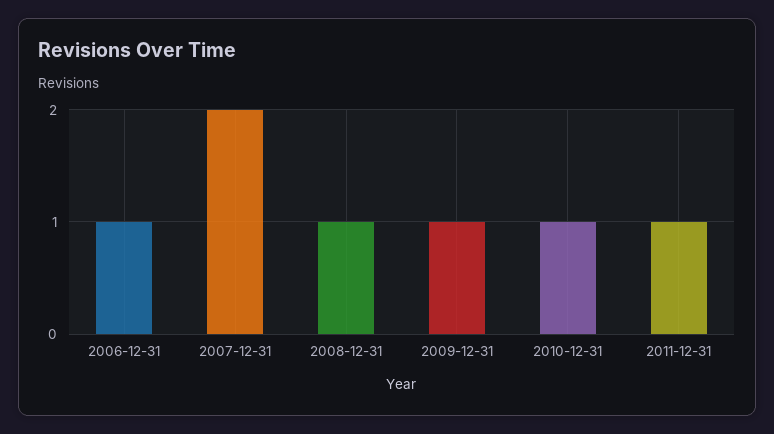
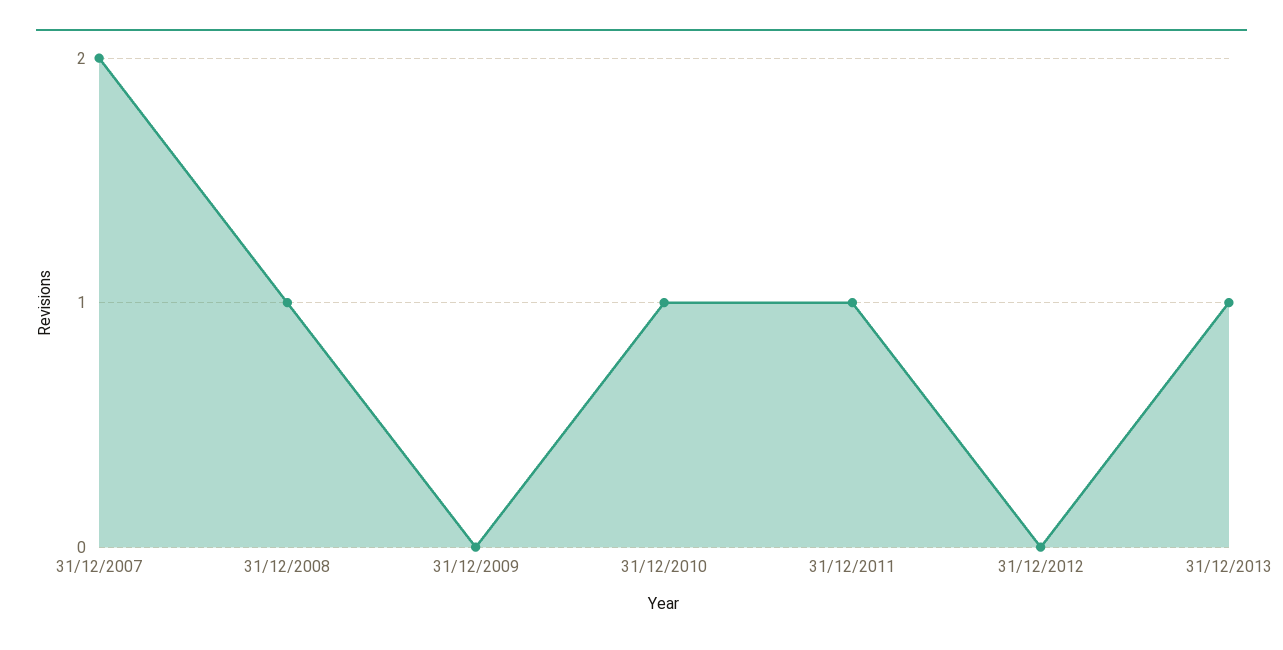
2006-12-31: 1 -> none
2009-12-31: 1 -> 0
31/12/2012: none -> 0
31/12/2013: none -> 1

